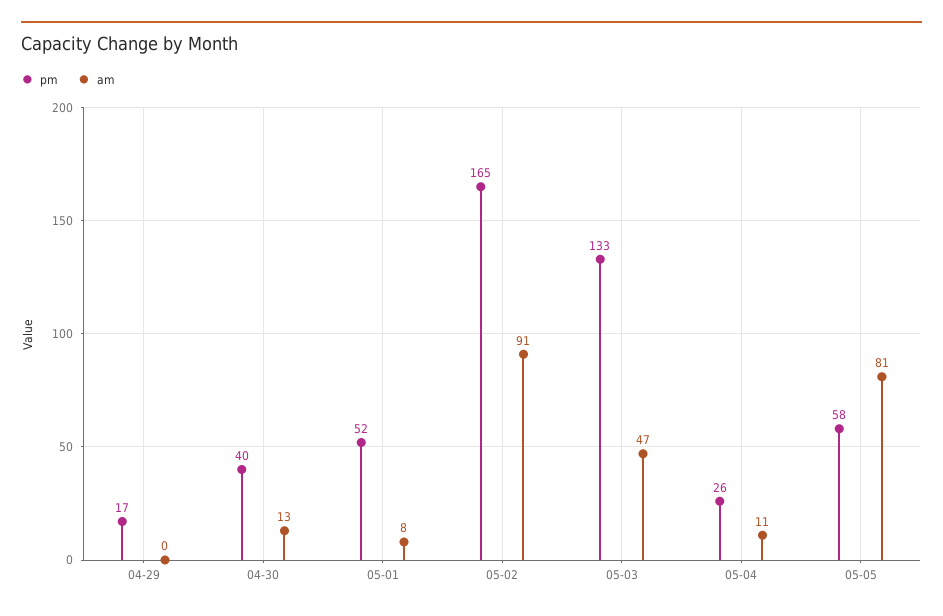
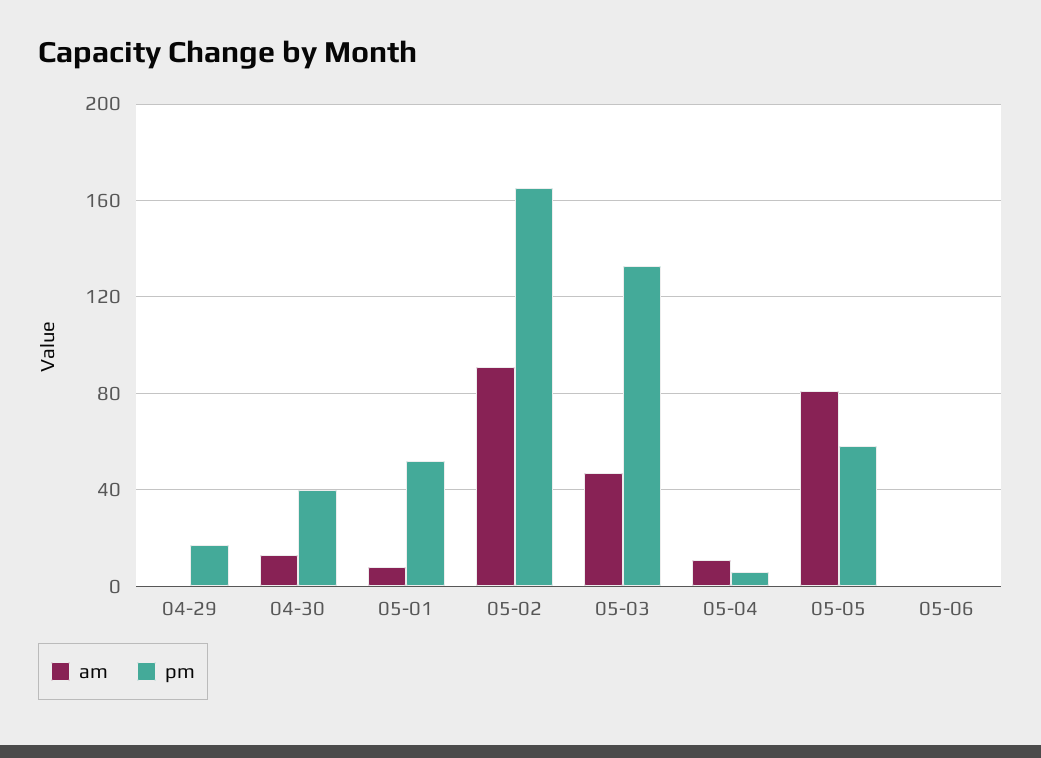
pm, 05-04: 26 -> 5
am, 05-06: none -> 0
pm, 05-06: none -> 0

